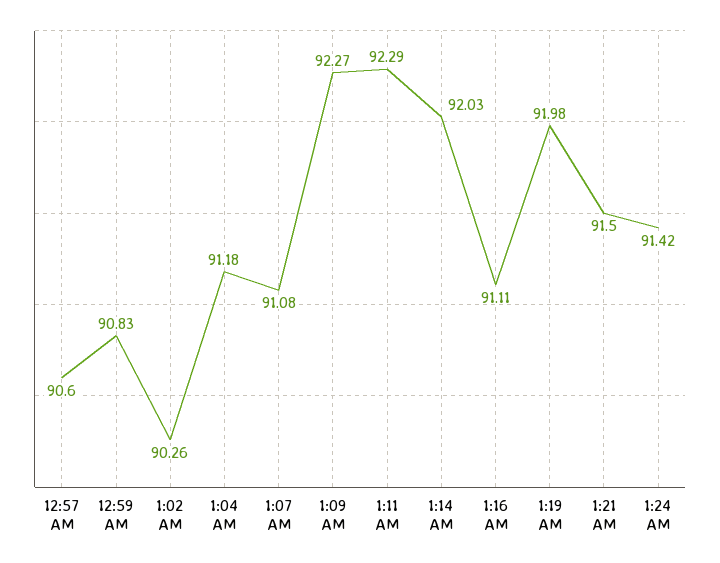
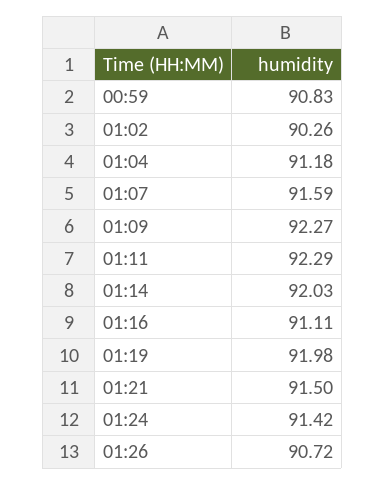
12:57 AM: 90.6 -> none
1:07 AM: 91.08 -> 91.59
01:26: none -> 90.72

